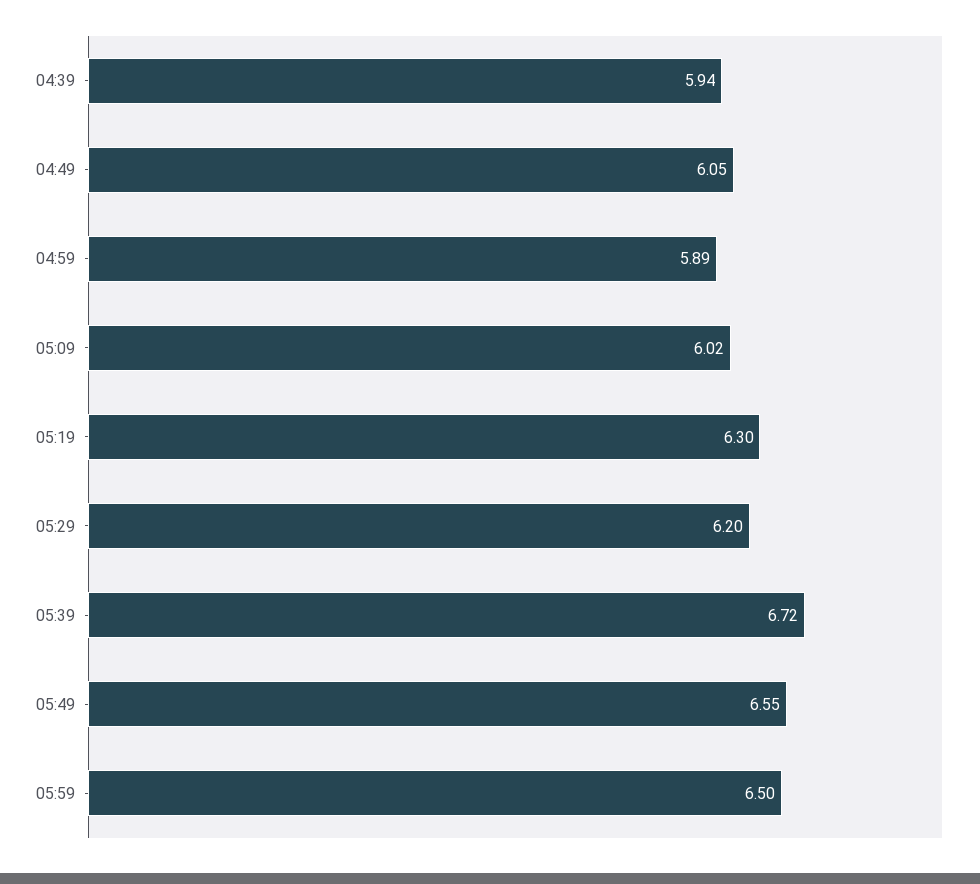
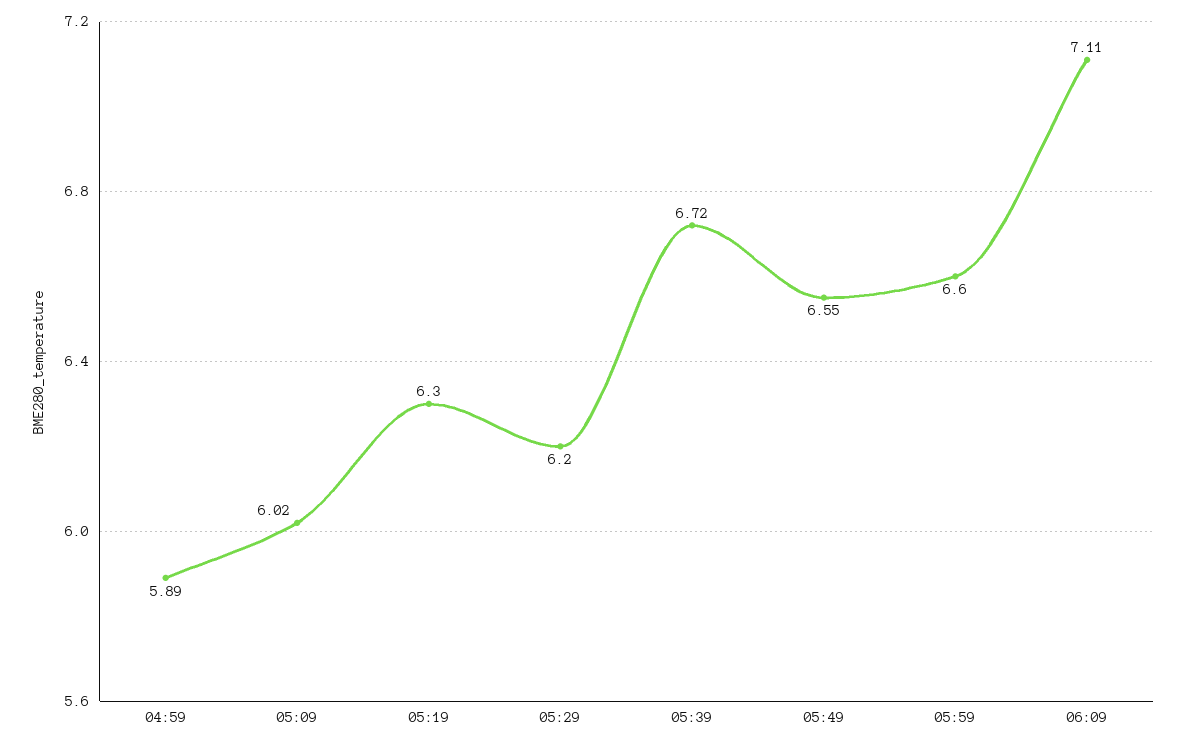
04:39: 5.94 -> none
04:49: 6.05 -> none
05:59: 6.5 -> 6.6
06:09: none -> 7.11

